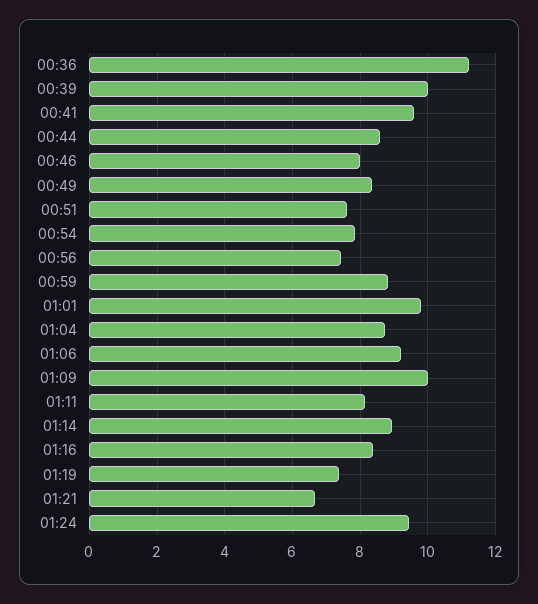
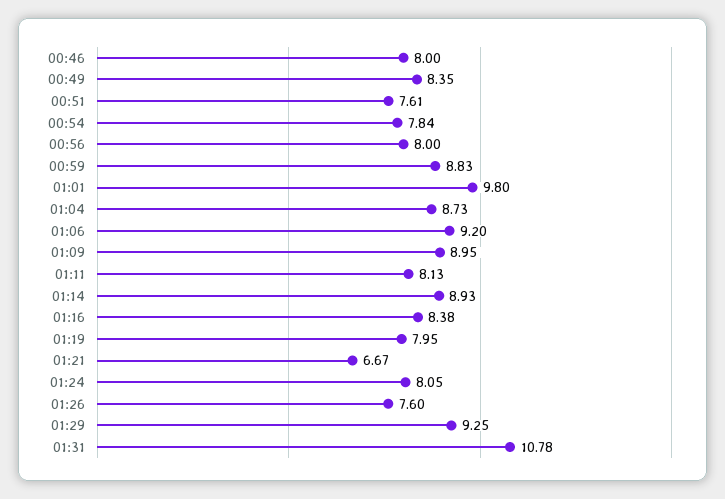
00:36: 11.2 -> none
00:39: 10 -> none
00:41: 9.6 -> none
00:44: 8.6 -> none
00:56: 7.4 -> 8
01:09: 10 -> 8.95
01:19: 7.4 -> 7.95
01:24: 9.4 -> 8.05
01:26: none -> 7.6
01:29: none -> 9.25
01:31: none -> 10.78

